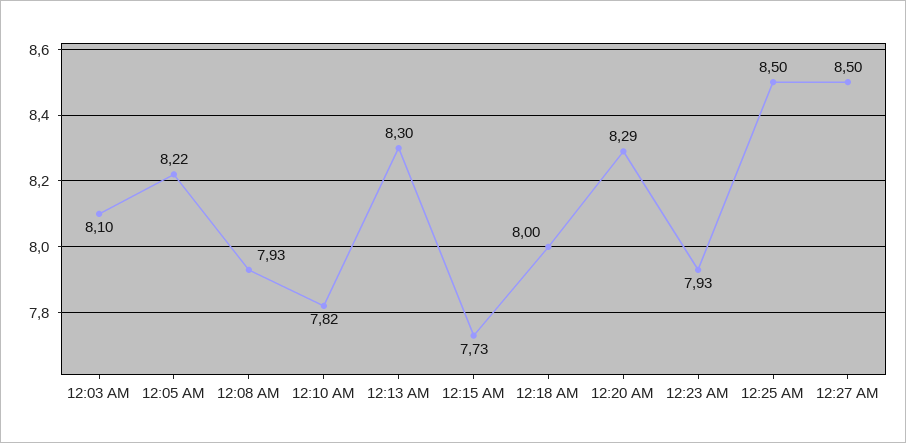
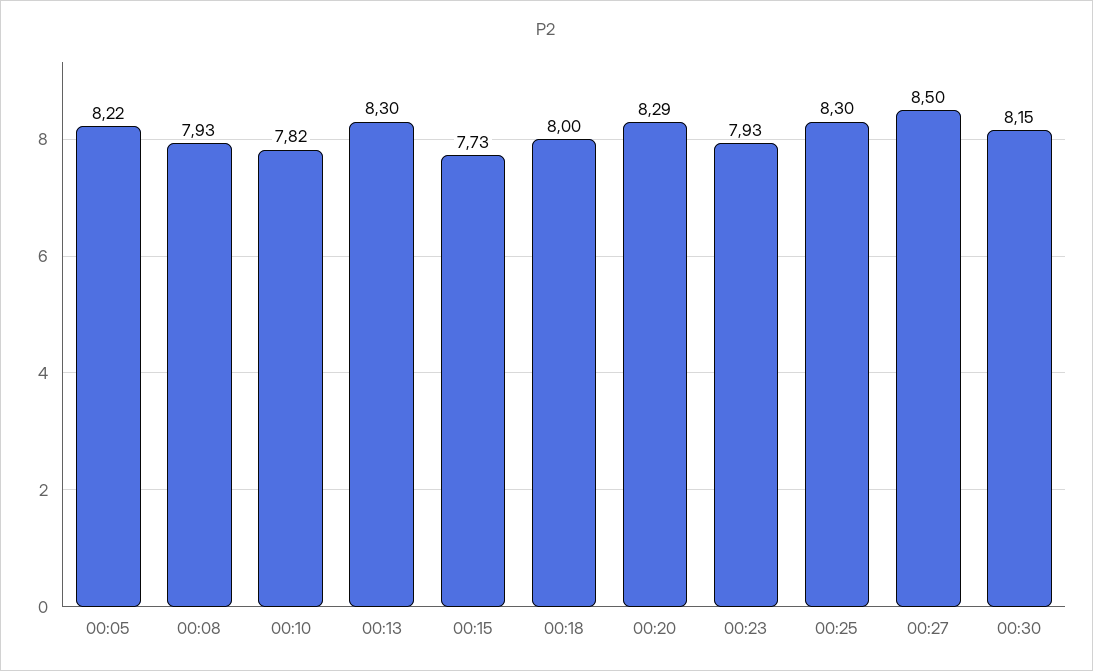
12:03 AM: 8.1 -> none
12:25 AM: 8.5 -> 8.3
00:30: none -> 8.15

